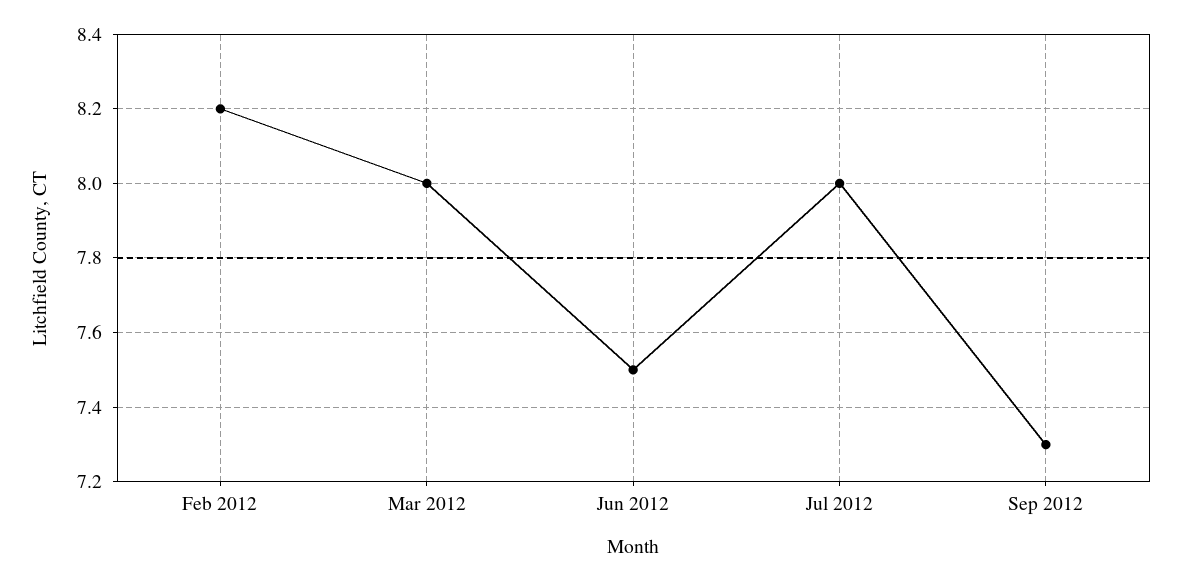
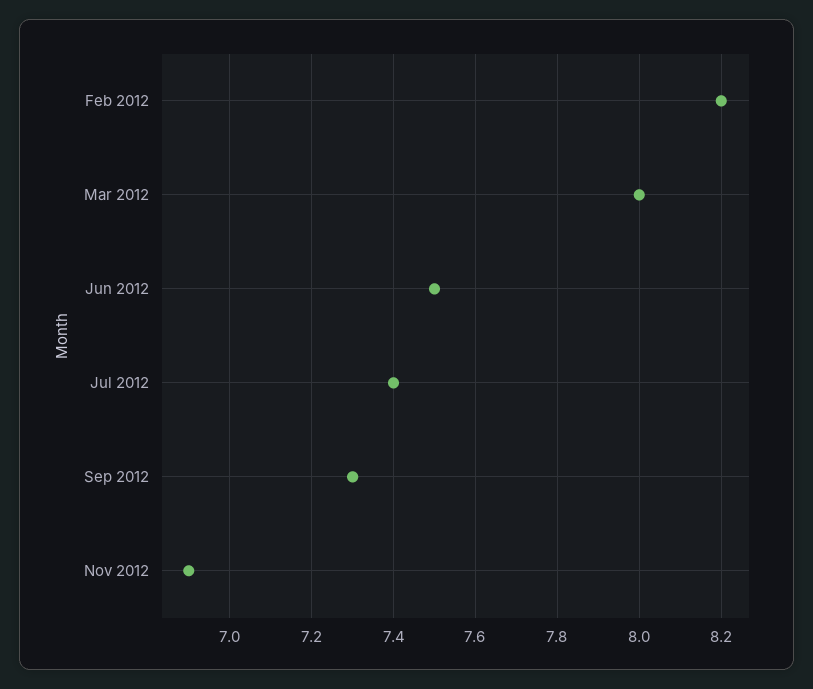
Jul 2012: 8 -> 7.4
Nov 2012: none -> 6.9

